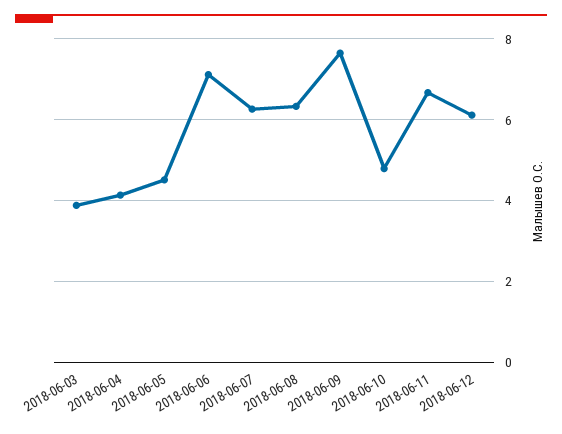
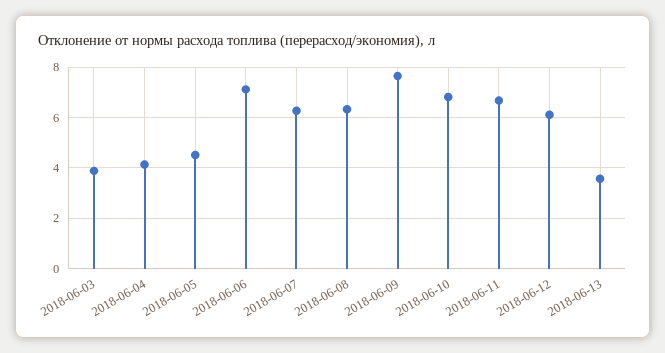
2018-06-10: 4.8 -> 6.75
2018-06-13: none -> 3.5

